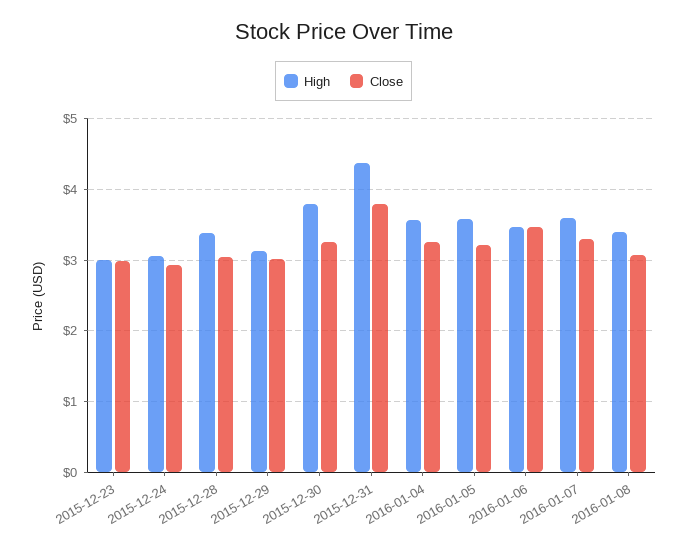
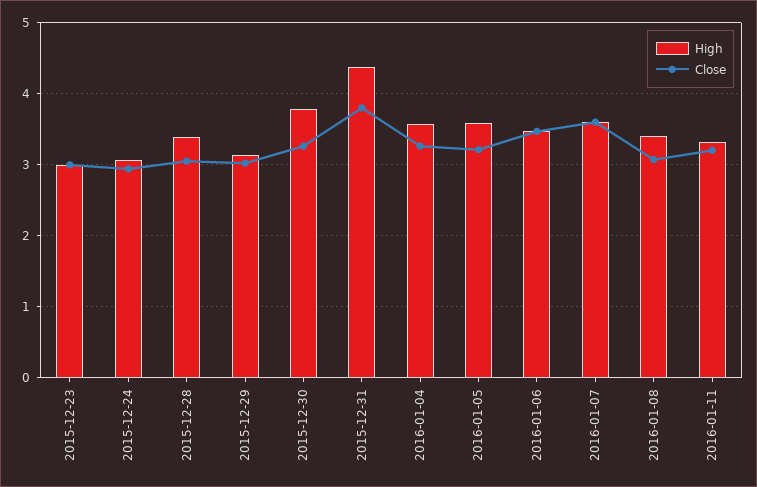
Close, 2016-01-07: 3.3 -> 3.6
High, 2016-01-11: none -> 3.3
Close, 2016-01-11: none -> 3.2

